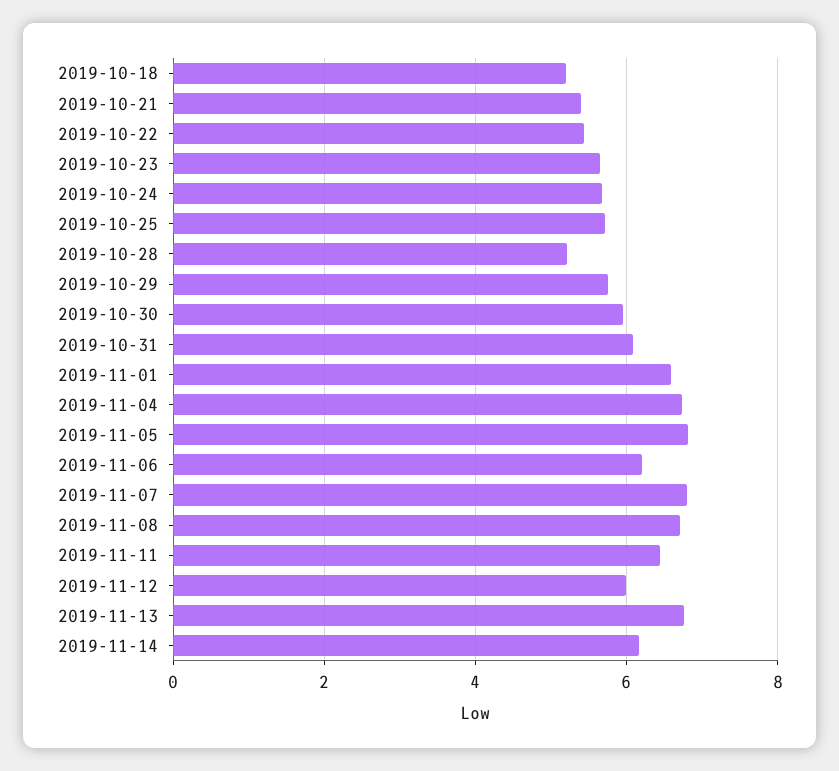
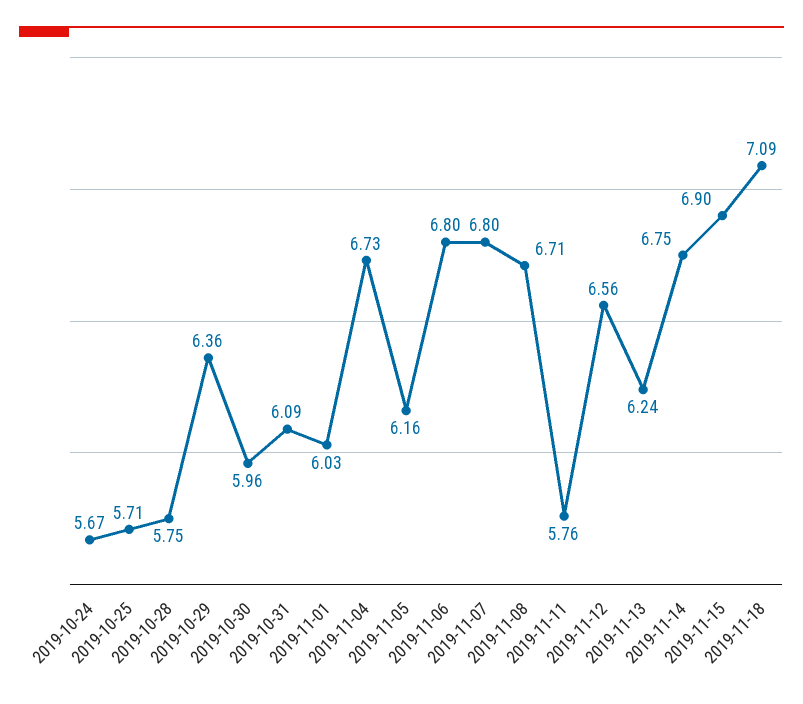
2019-10-18: 5.2 -> none
2019-10-21: 5.4 -> none
2019-10-22: 5.4 -> none
2019-10-23: 5.6 -> none
2019-10-28: 5.2 -> 5.75
2019-10-29: 5.8 -> 6.36
2019-11-01: 6.6 -> 6.03
2019-11-05: 6.8 -> 6.16
2019-11-06: 6.2 -> 6.8
2019-11-11: 6.4 -> 5.76
2019-11-12: 6 -> 6.56
2019-11-13: 6.8 -> 6.24
2019-11-14: 6.2 -> 6.75
2019-11-15: none -> 6.9
2019-11-18: none -> 7.09

